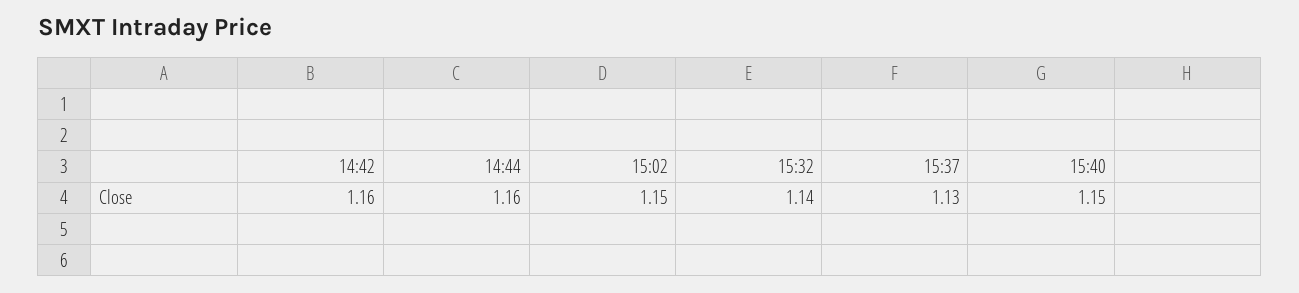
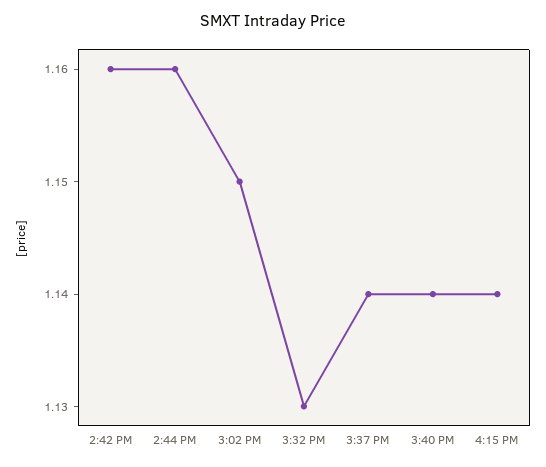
15:32: 1.14 -> 1.13
15:37: 1.13 -> 1.14
15:40: 1.15 -> 1.14
4:15 PM: none -> 1.14

